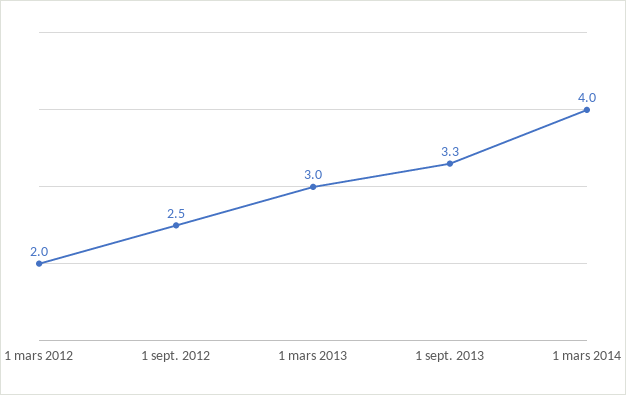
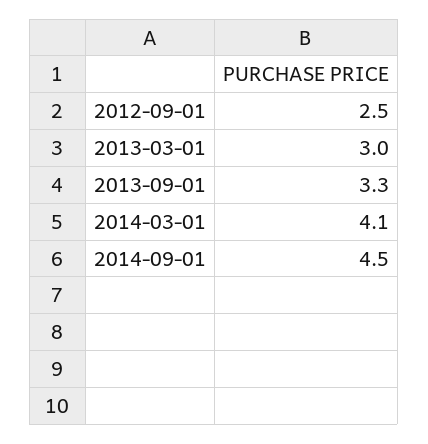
1 mars 2012: 2 -> none
1 mars 2014: 4 -> 4.1
2014-09-01: none -> 4.5

